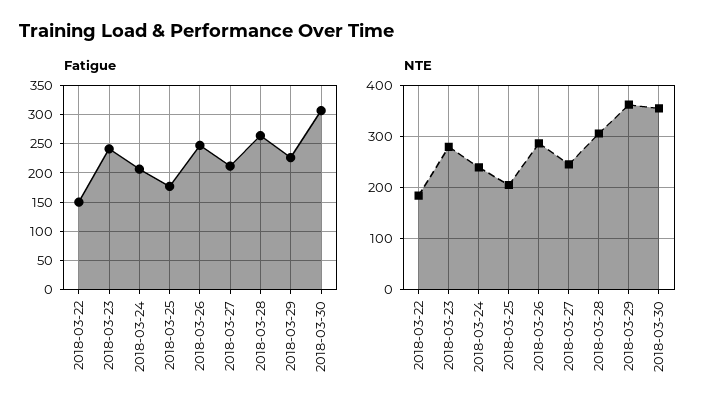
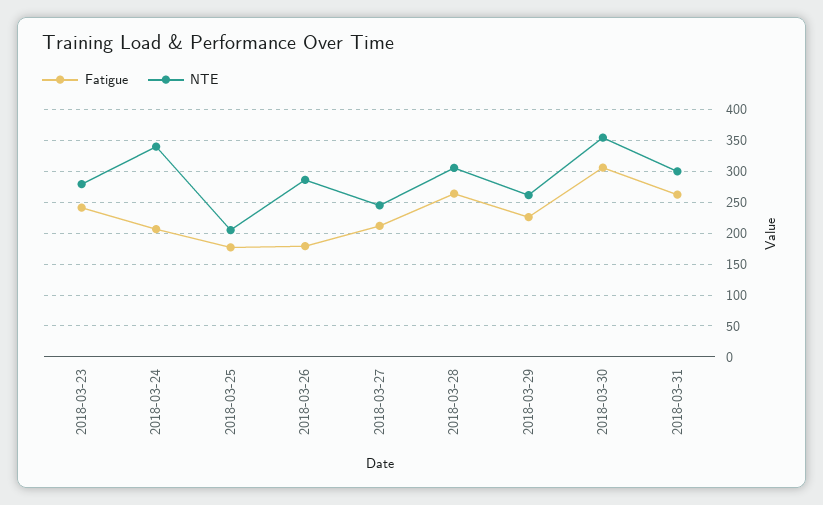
Fatigue, 2018-03-22: 150 -> none
Fatigue, 2018-03-26: 250 -> 180
NTE, 2018-03-22: 180 -> none
NTE, 2018-03-24: 240 -> 340
NTE, 2018-03-29: 360 -> 260
Fatigue, 2018-03-31: none -> 260
NTE, 2018-03-31: none -> 300

